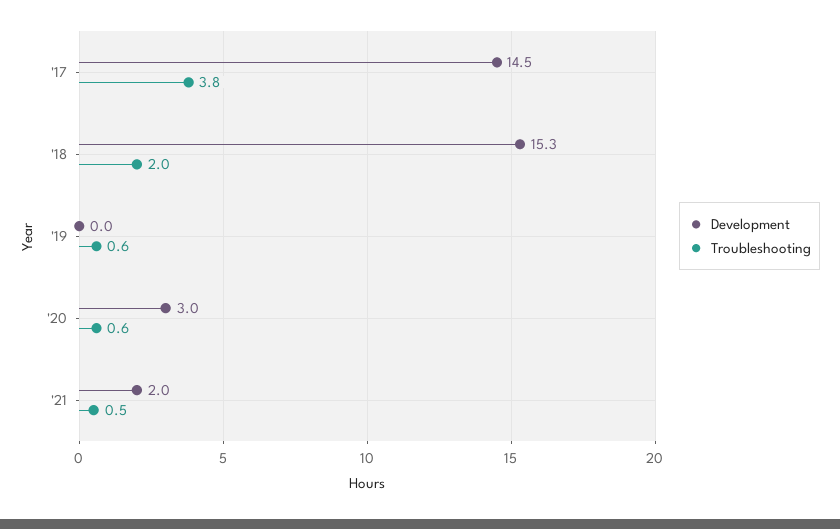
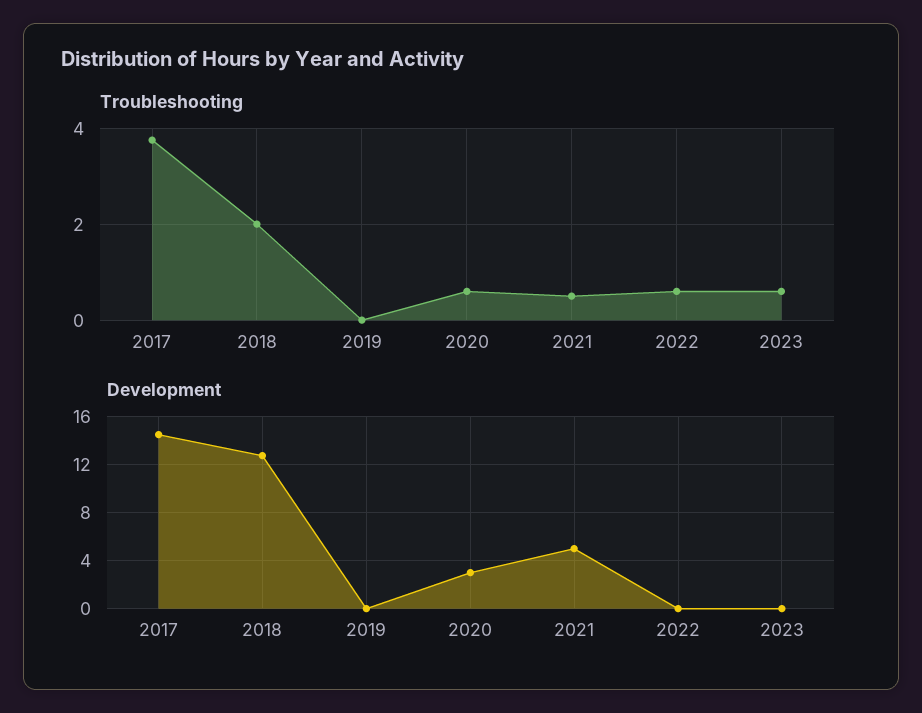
Development, '18: 15.3 -> 13
Troubleshooting, '19: 0.6 -> 0
Development, '21: 2 -> 5
Troubleshooting, 2022: none -> 0.6
Troubleshooting, 2023: none -> 0.6
Development, 2022: none -> 0
Development, 2023: none -> 0

